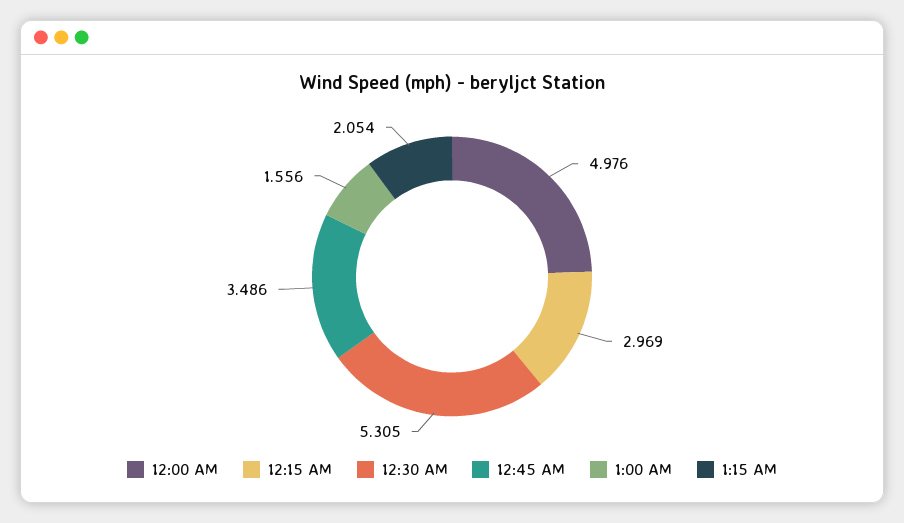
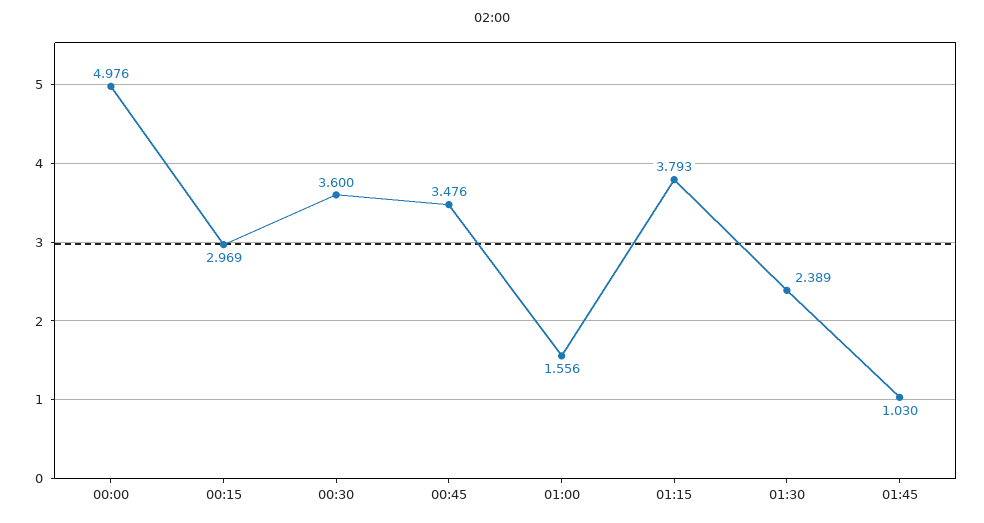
12:30 AM: 5.305 -> 3.6
12:45 AM: 3.486 -> 3.476
1:15 AM: 2.054 -> 3.793
01:30: none -> 2.389
01:45: none -> 1.03

